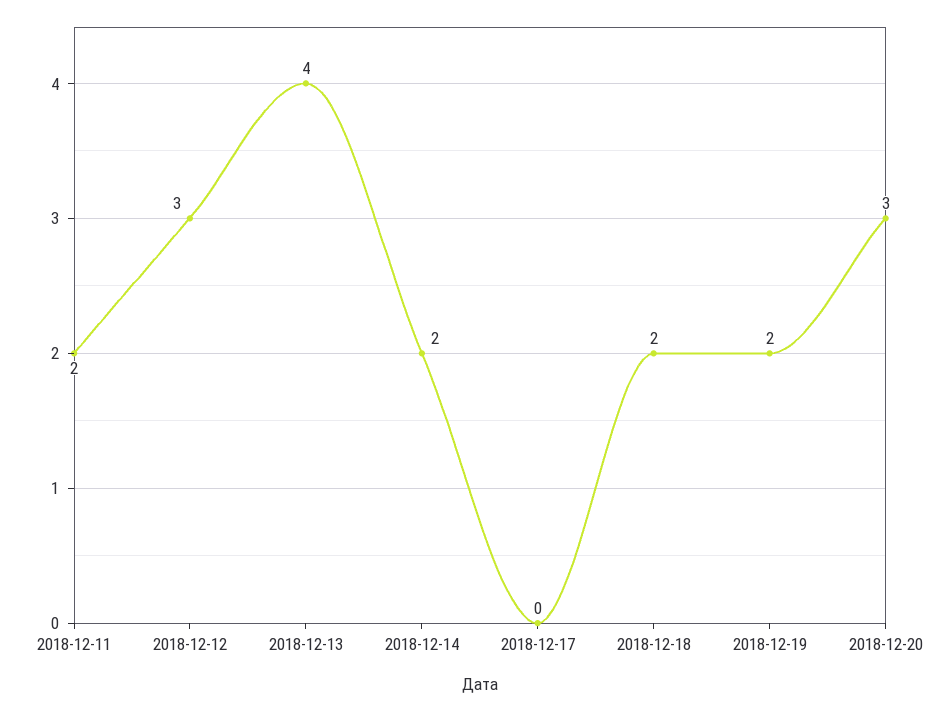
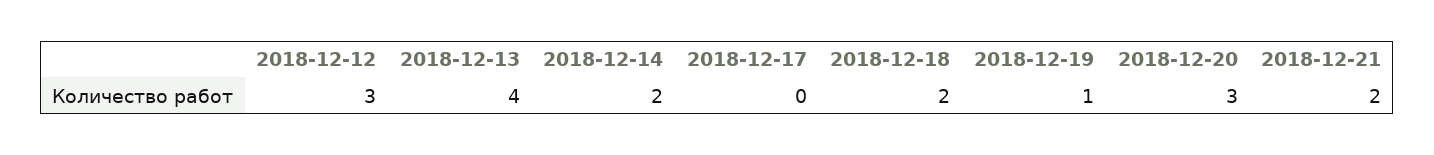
2018-12-11: 2 -> none
2018-12-19: 2 -> 1
2018-12-21: none -> 2

